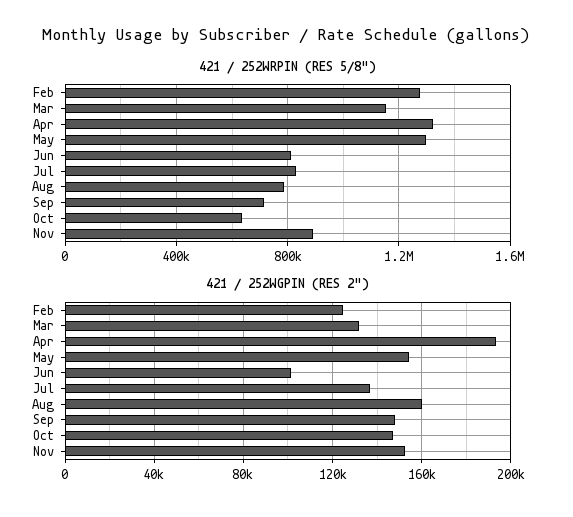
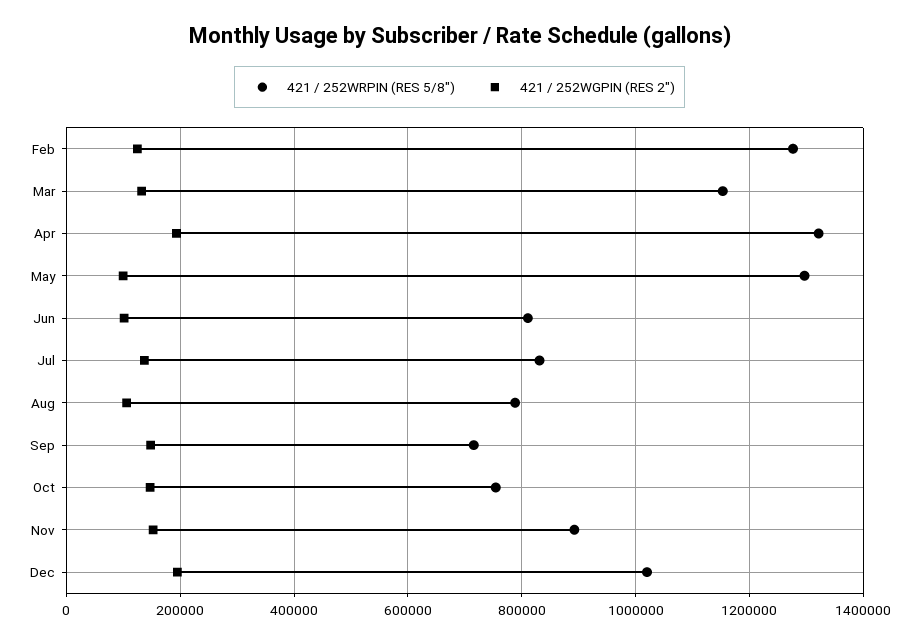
421 / 252WRPIN (RES 5/8"), Oct: 650000 -> 760000
421 / 252WGPIN (RES 2"), May: 155000 -> 100000
421 / 252WGPIN (RES 2"), Aug: 160000 -> 100000
421 / 252WRPIN (RES 5/8"), Dec: none -> 1020000
421 / 252WGPIN (RES 2"), Dec: none -> 200000

